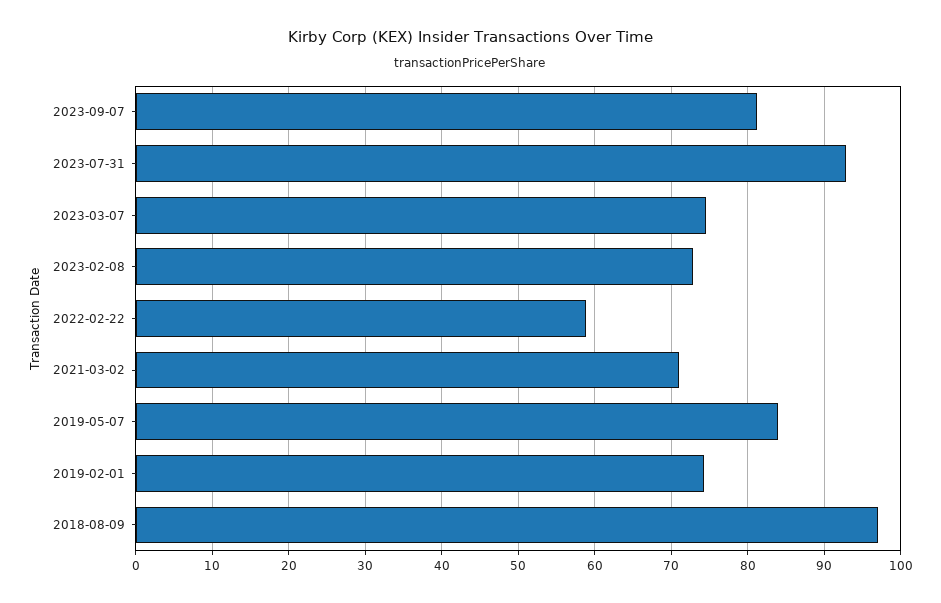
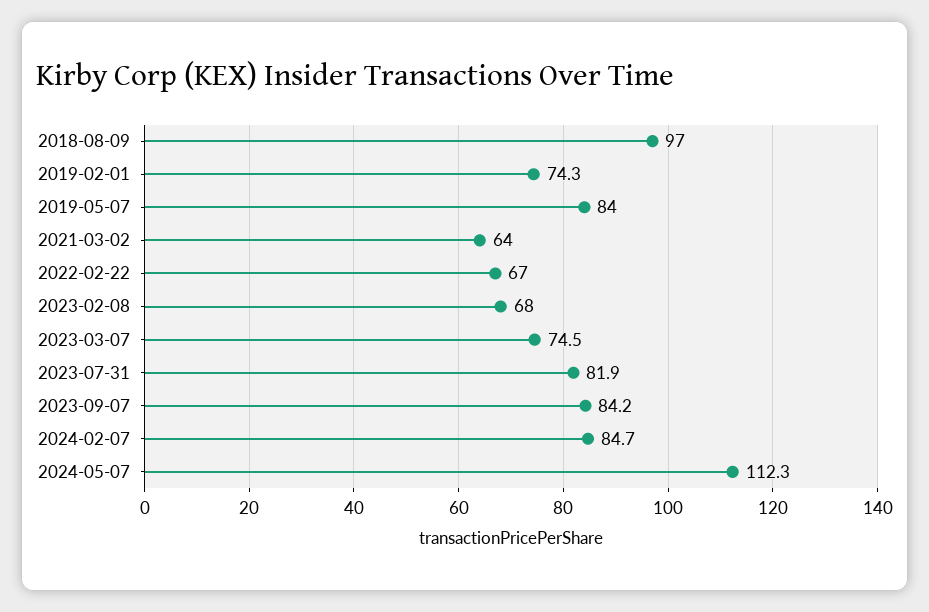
2023-09-07: 81 -> 84.2
2023-07-31: 93 -> 81.9
2023-02-08: 73 -> 68
2022-02-22: 59 -> 67
2021-03-02: 71 -> 64
2024-02-07: none -> 84.7
2024-05-07: none -> 112.3

